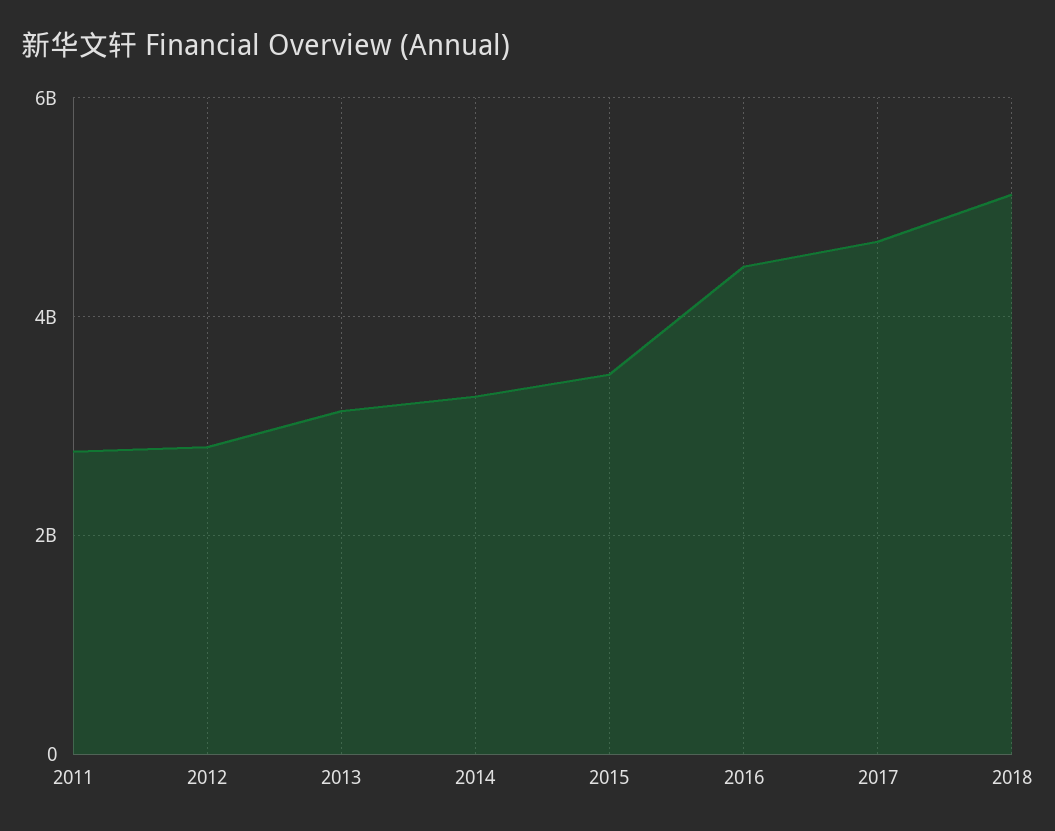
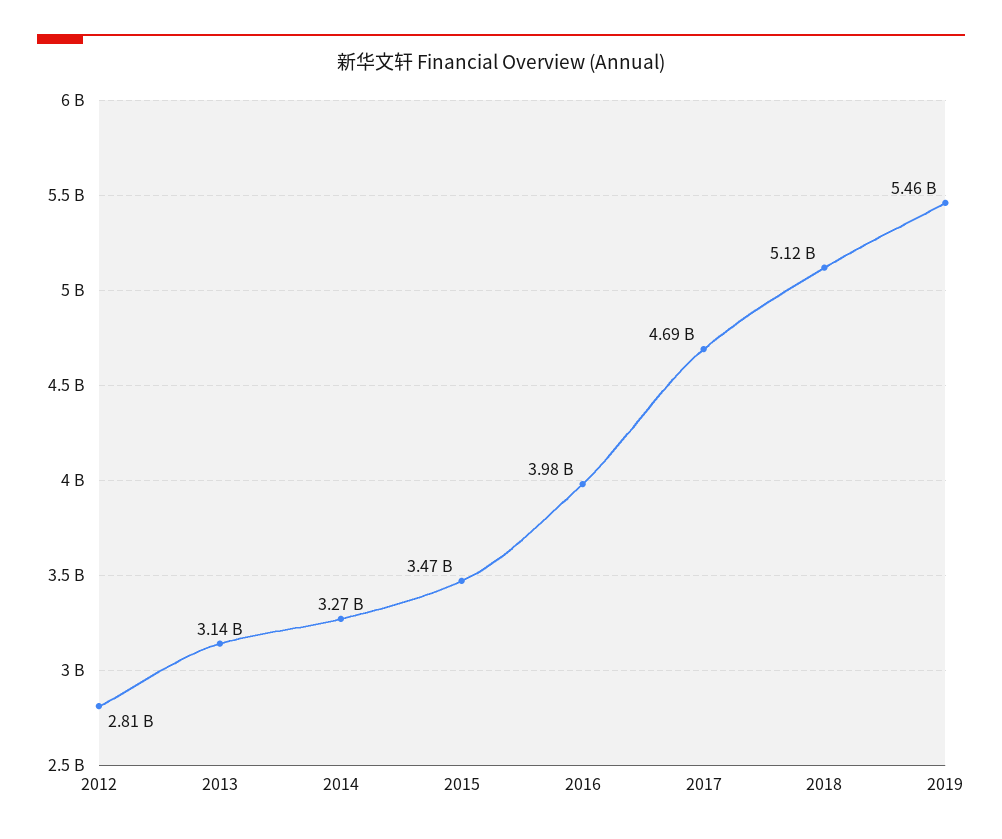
2011: 2800000000 -> none
2016: 4400000000 -> 3980000000
2019: none -> 5460000000

